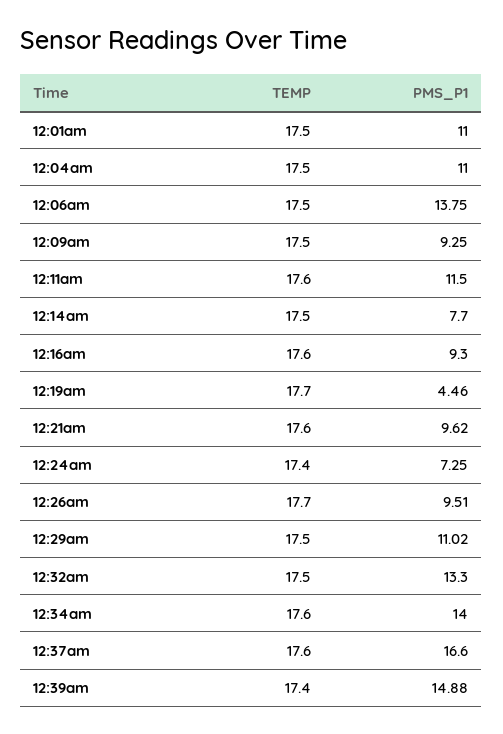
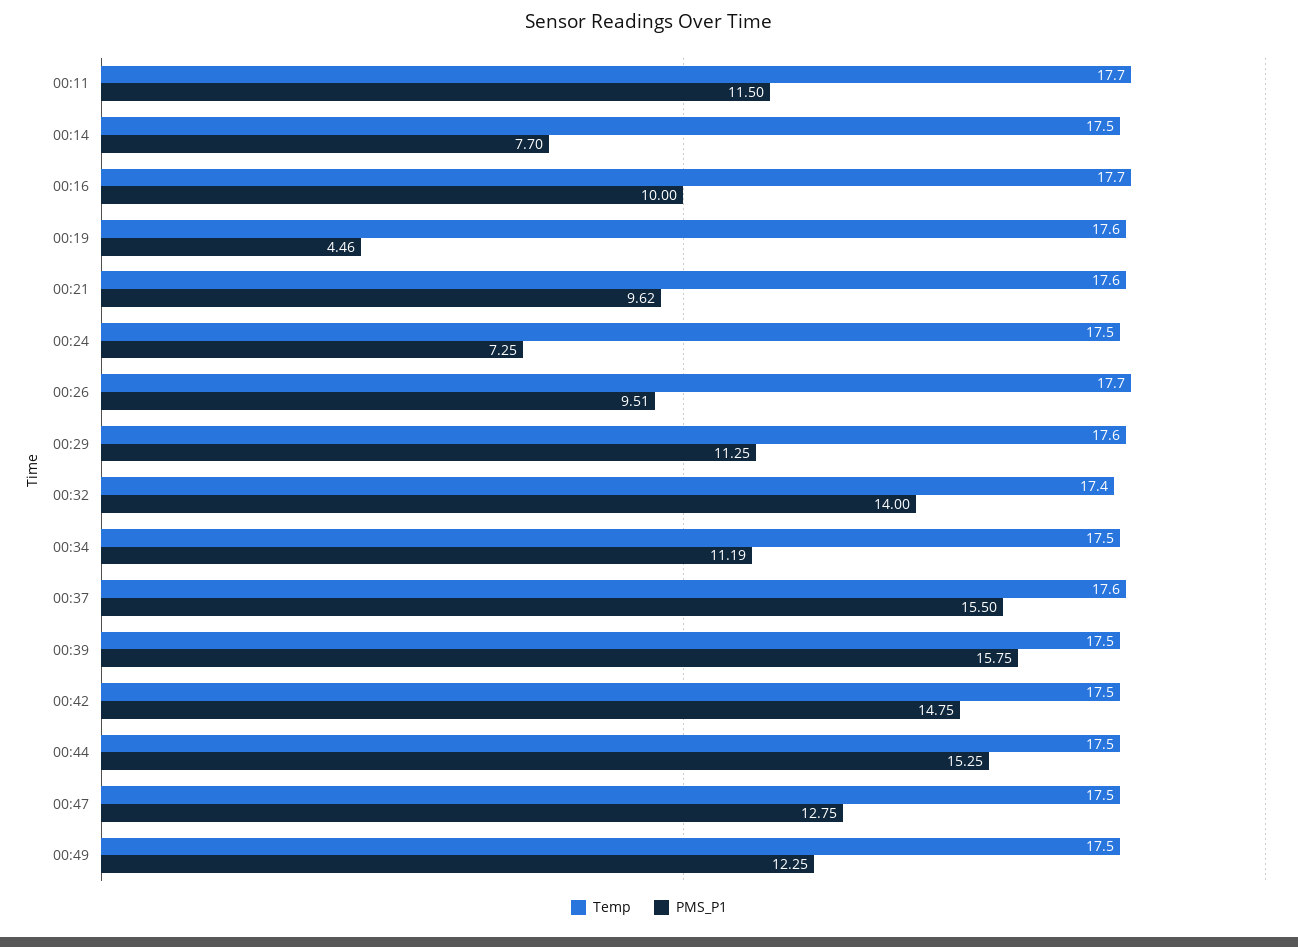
TEMP, 12:01am: 17.5 -> none
PMS_P1, 12:01am: 11 -> none
TEMP, 12:04am: 17.5 -> none
PMS_P1, 12:04am: 11 -> none
TEMP, 12:06am: 17.5 -> none
PMS_P1, 12:06am: 13.75 -> none
TEMP, 12:09am: 17.5 -> none
PMS_P1, 12:09am: 9.25 -> none
TEMP, 12:11am: 17.6 -> 17.7
TEMP, 12:16am: 17.6 -> 17.7
PMS_P1, 12:16am: 9.3 -> 10
TEMP, 12:19am: 17.7 -> 17.6
TEMP, 12:24am: 17.4 -> 17.5
TEMP, 12:29am: 17.5 -> 17.6
PMS_P1, 12:29am: 11.02 -> 11.25
TEMP, 12:32am: 17.5 -> 17.4
PMS_P1, 12:32am: 13.3 -> 14
TEMP, 12:34am: 17.6 -> 17.5
PMS_P1, 12:34am: 14 -> 11.19
PMS_P1, 12:37am: 16.6 -> 15.5
TEMP, 12:39am: 17.4 -> 17.5
PMS_P1, 12:39am: 14.88 -> 15.75
TEMP, 00:42: none -> 17.5
PMS_P1, 00:42: none -> 14.75
TEMP, 00:44: none -> 17.5
PMS_P1, 00:44: none -> 15.25
TEMP, 00:47: none -> 17.5
PMS_P1, 00:47: none -> 12.75
TEMP, 00:49: none -> 17.5
PMS_P1, 00:49: none -> 12.25

